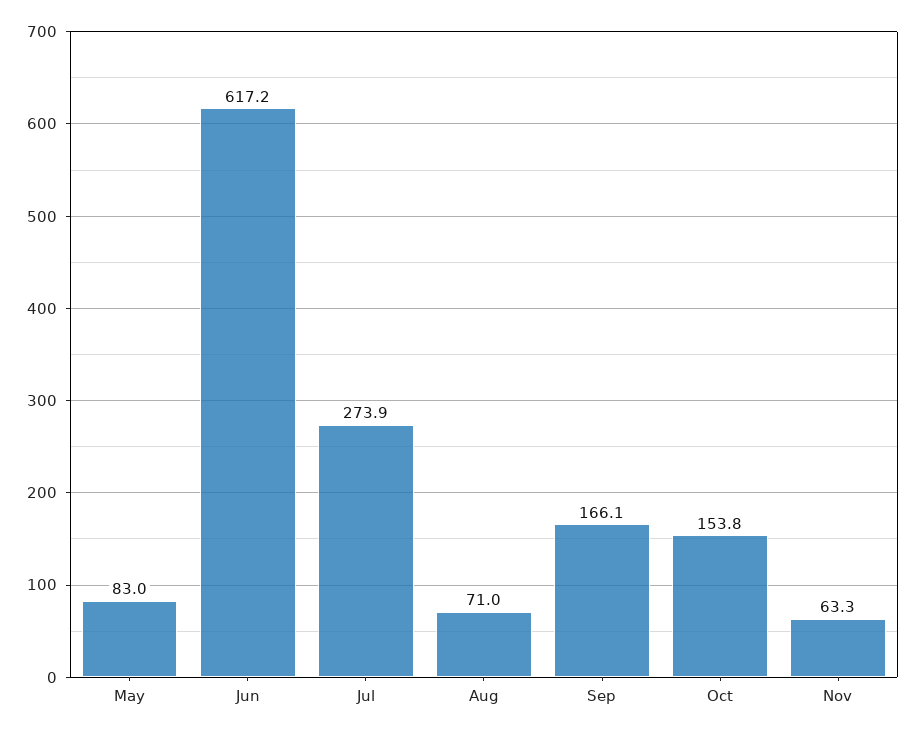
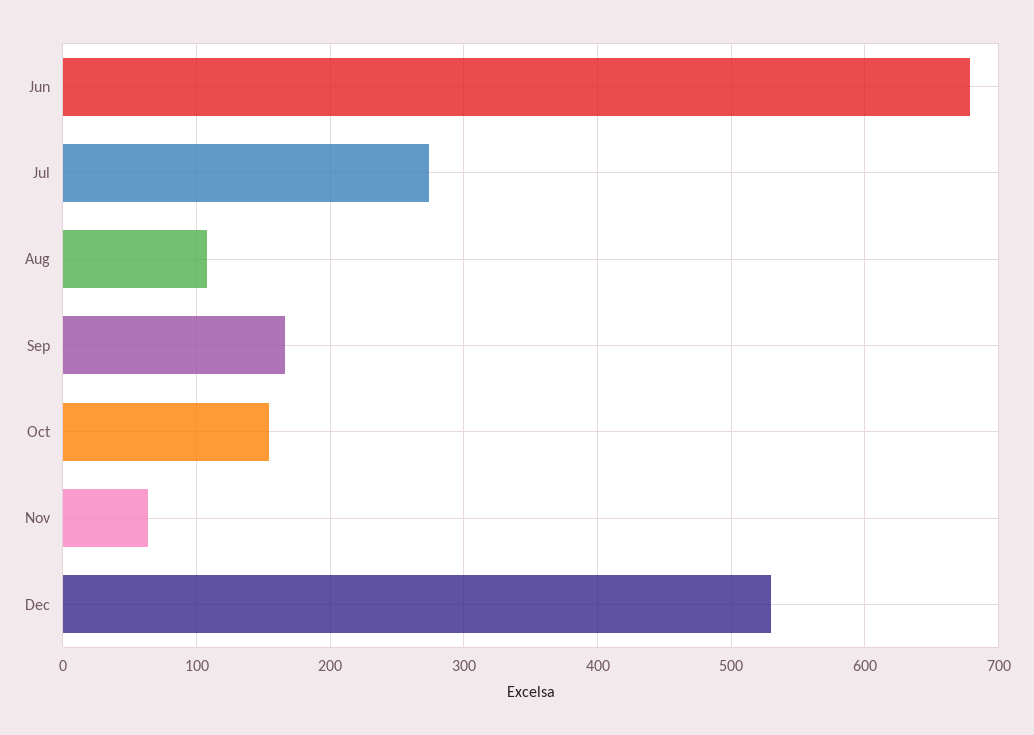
May: 83 -> none
Jun: 617.2 -> 680
Aug: 71 -> 110
Dec: none -> 530

